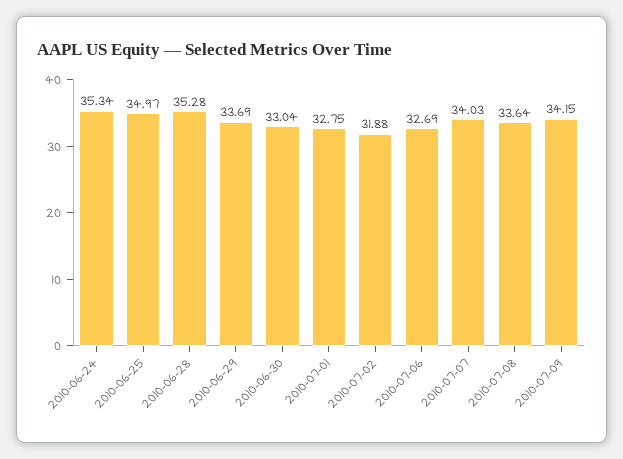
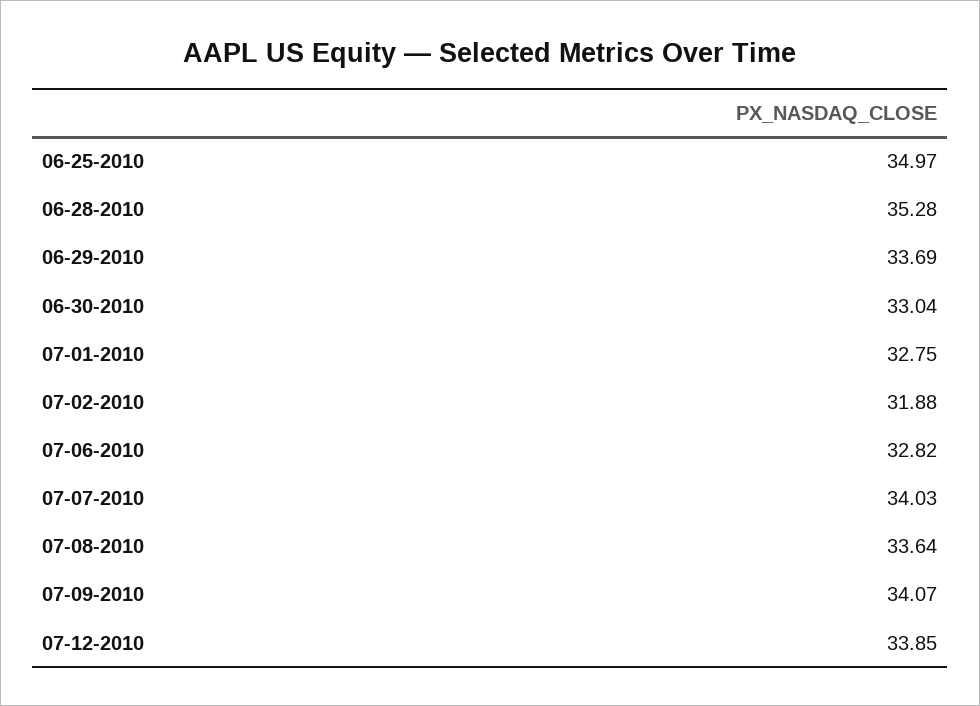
2010-06-24: 35.34 -> none
2010-07-06: 32.69 -> 32.82
2010-07-09: 34.15 -> 34.07
07-12-2010: none -> 33.85

